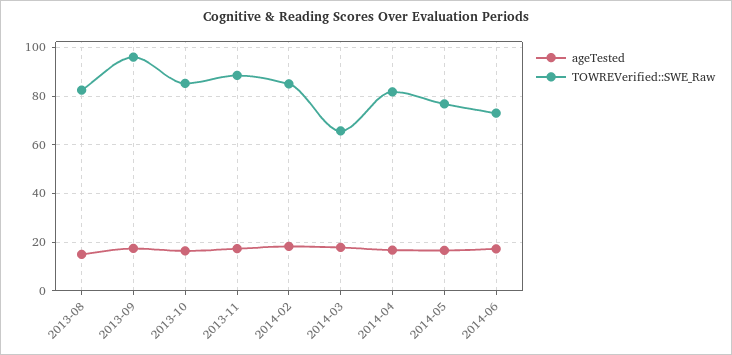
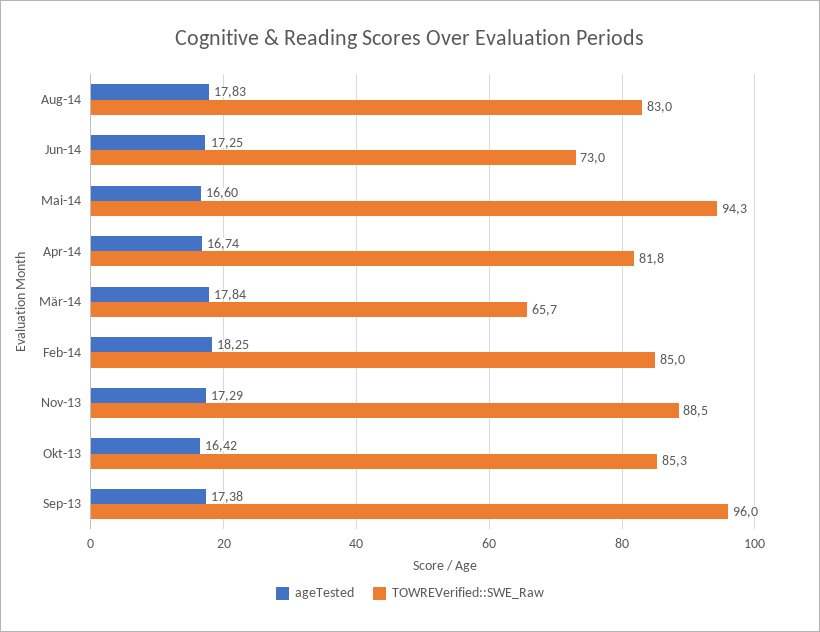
ageTested, 2013-08: 15 -> none
TOWREVerified::SWE_Raw, 2013-08: 82.5 -> none
TOWREVerified::SWE_Raw, 2014-05: 77.5 -> 94.3
ageTested, Aug-14: none -> 17.83
TOWREVerified::SWE_Raw, Aug-14: none -> 83

